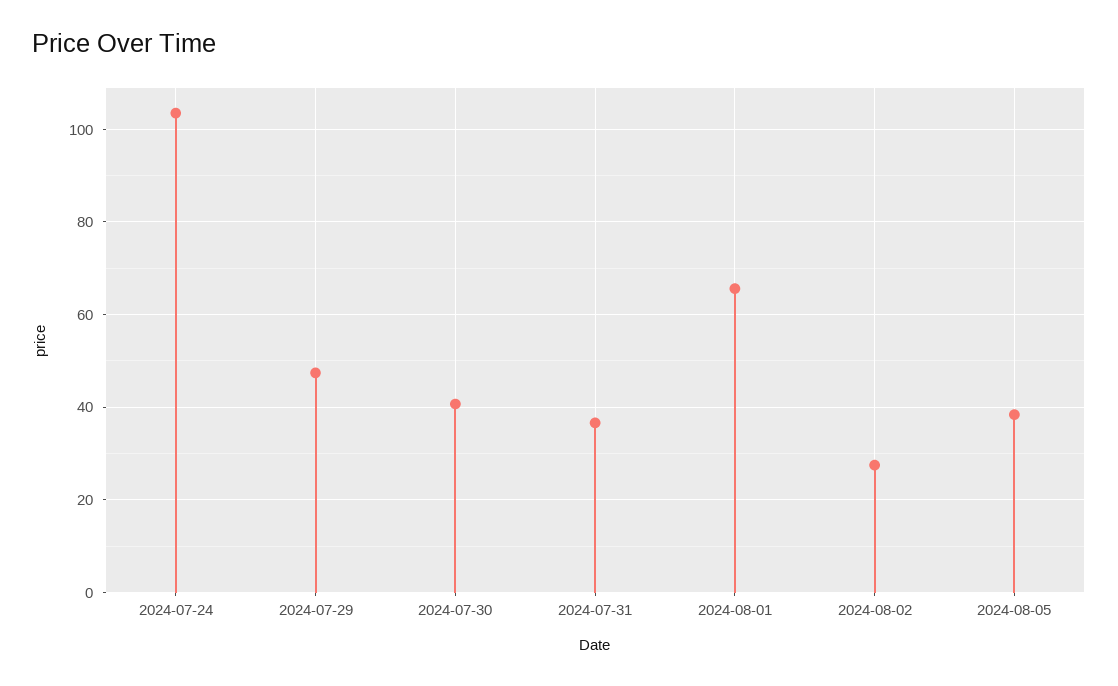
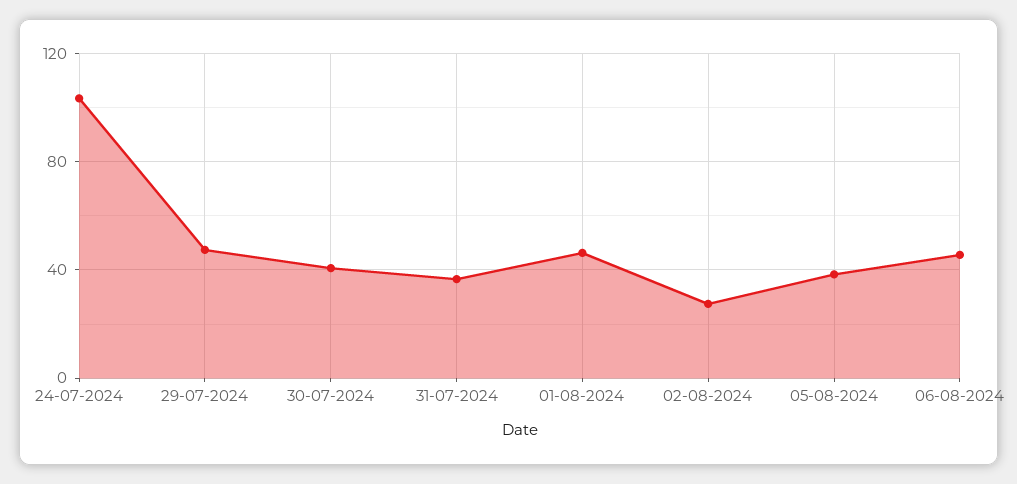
2024-08-01: 66 -> 45
06-08-2024: none -> 45

